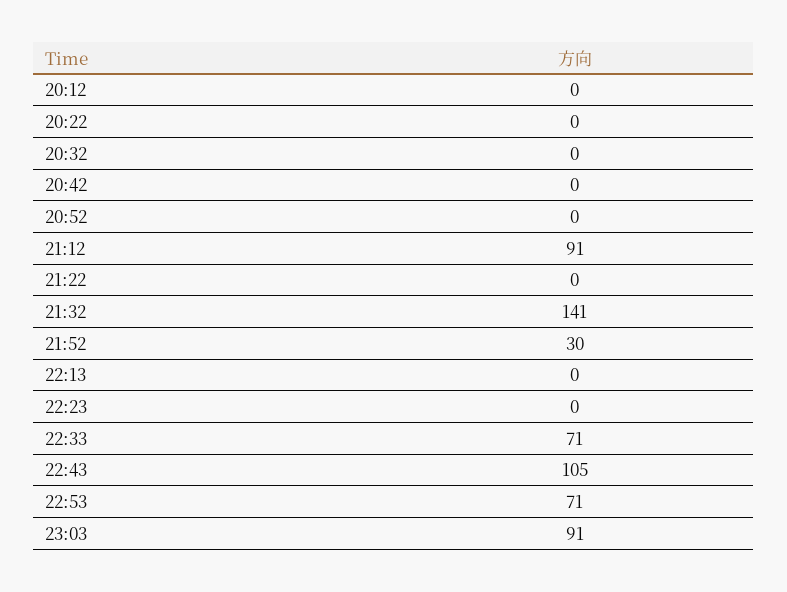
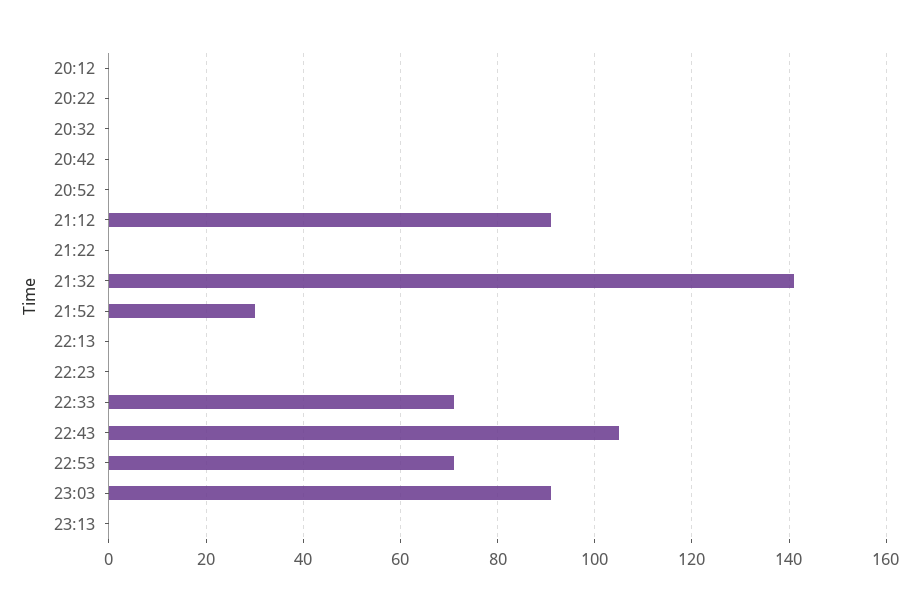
23:13: none -> 0

